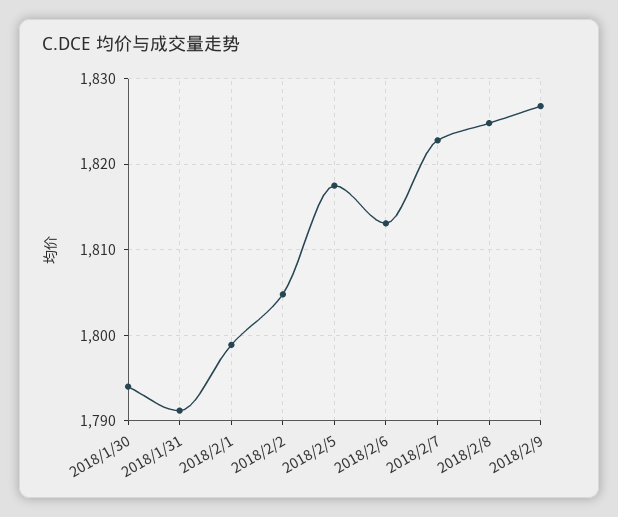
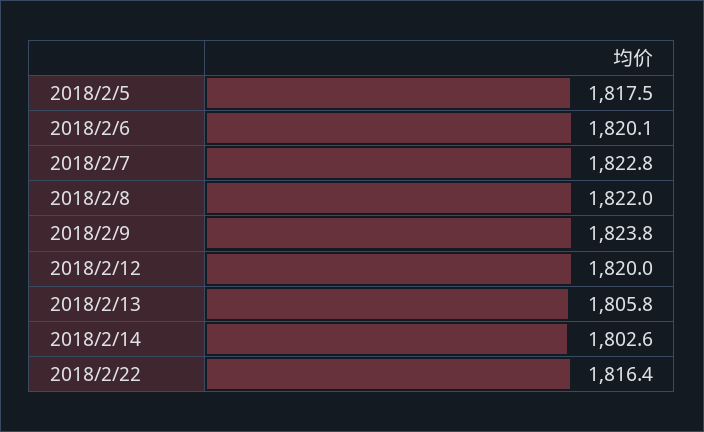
2018/1/30: 1794 -> none
2018/1/31: 1791 -> none
2018/2/1: 1799 -> none
2018/2/2: 1805 -> none
2018/2/6: 1813 -> 1820.1
2018/2/8: 1825 -> 1822
2018/2/9: 1827 -> 1823.8
2018/2/12: none -> 1820
2018/2/13: none -> 1805.8
2018/2/14: none -> 1802.6
2018/2/22: none -> 1816.4

